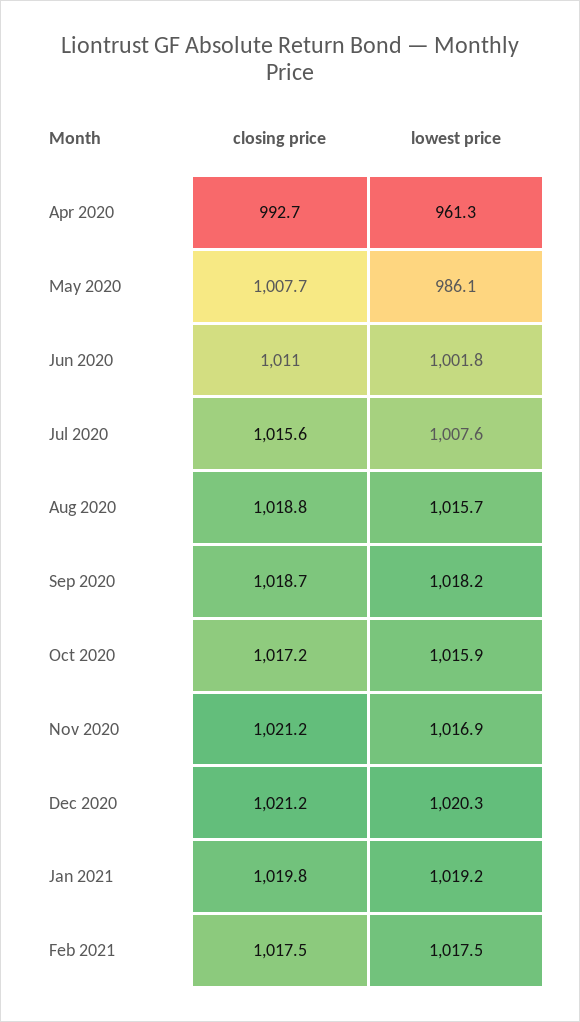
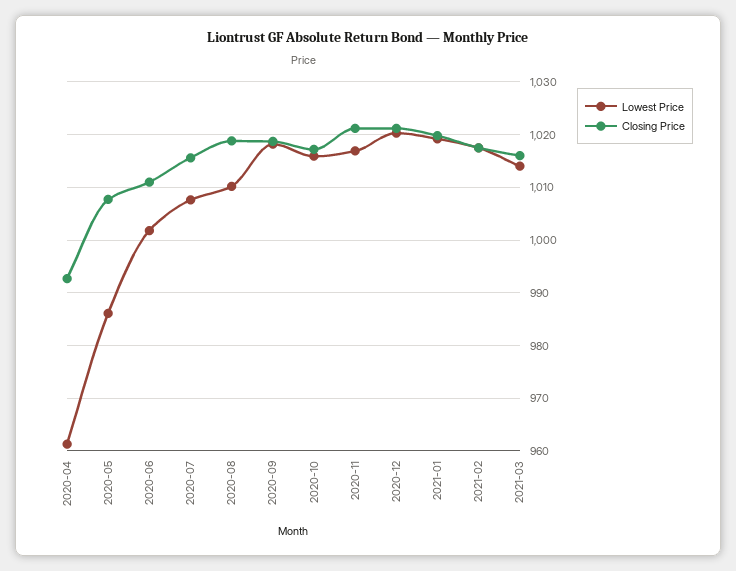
lowest price, Aug 2020: 1015.7 -> 1010
lowest price, 2021-03: none -> 1014
closing price, 2021-03: none -> 1016

